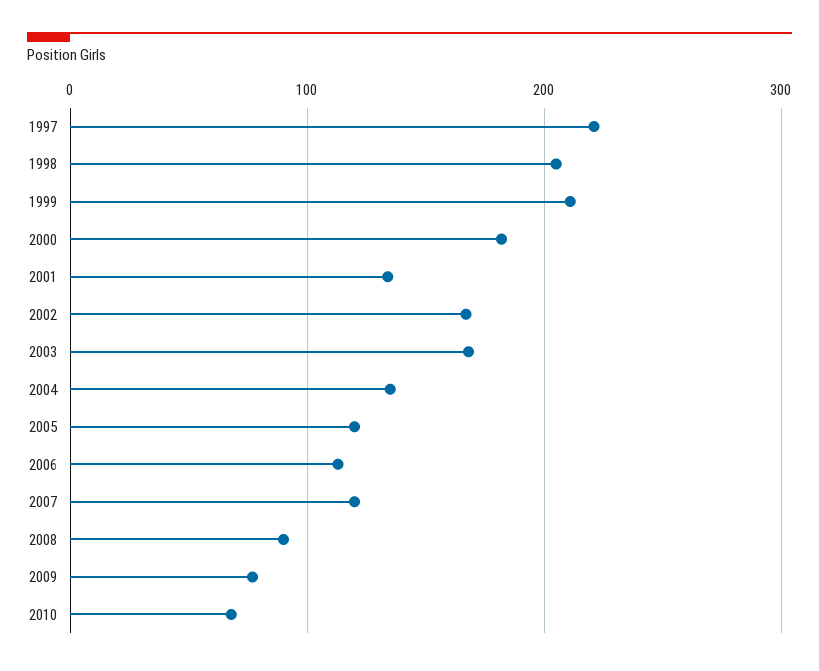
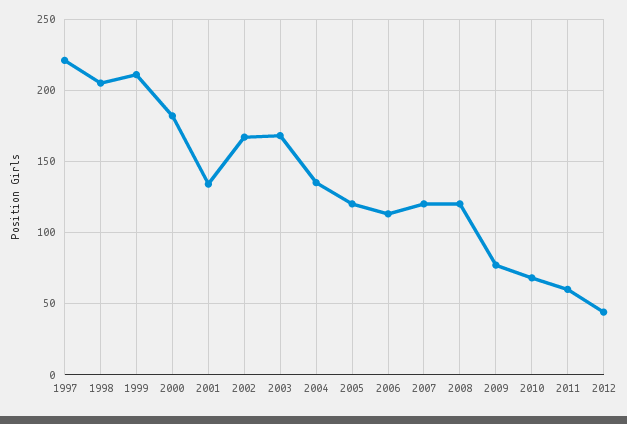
2008: 90 -> 120
2011: none -> 60
2012: none -> 45

